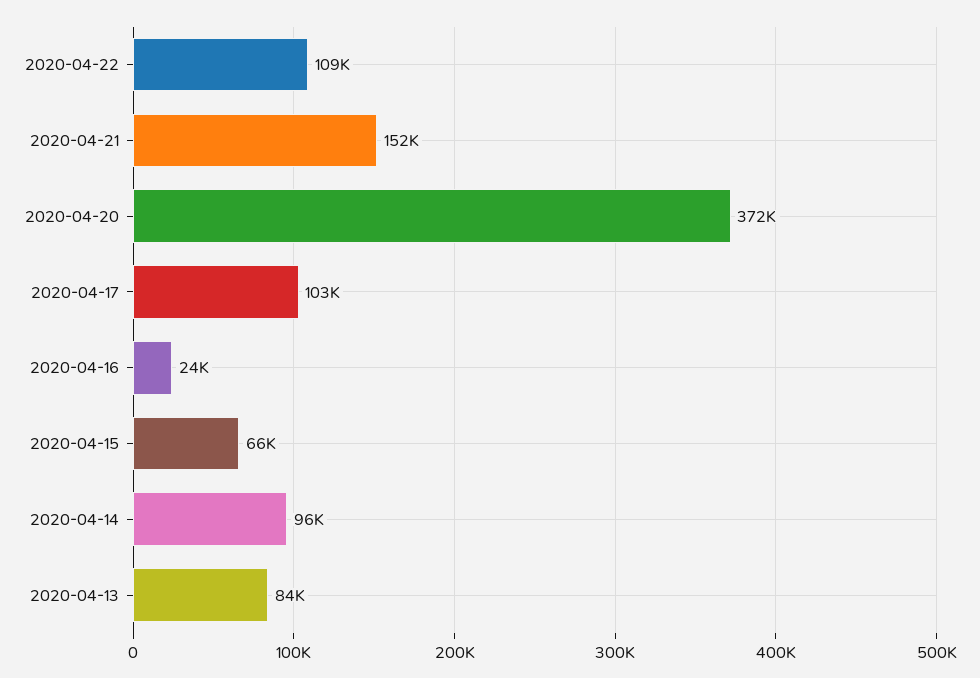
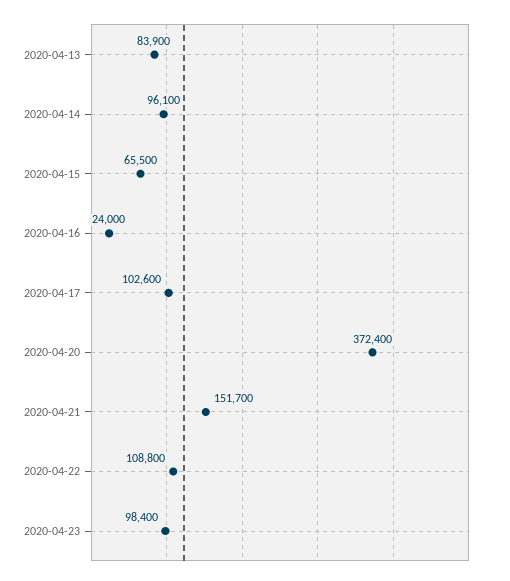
2020-04-23: none -> 98400

